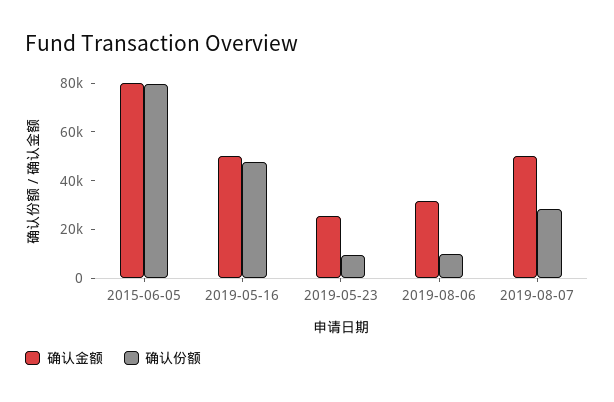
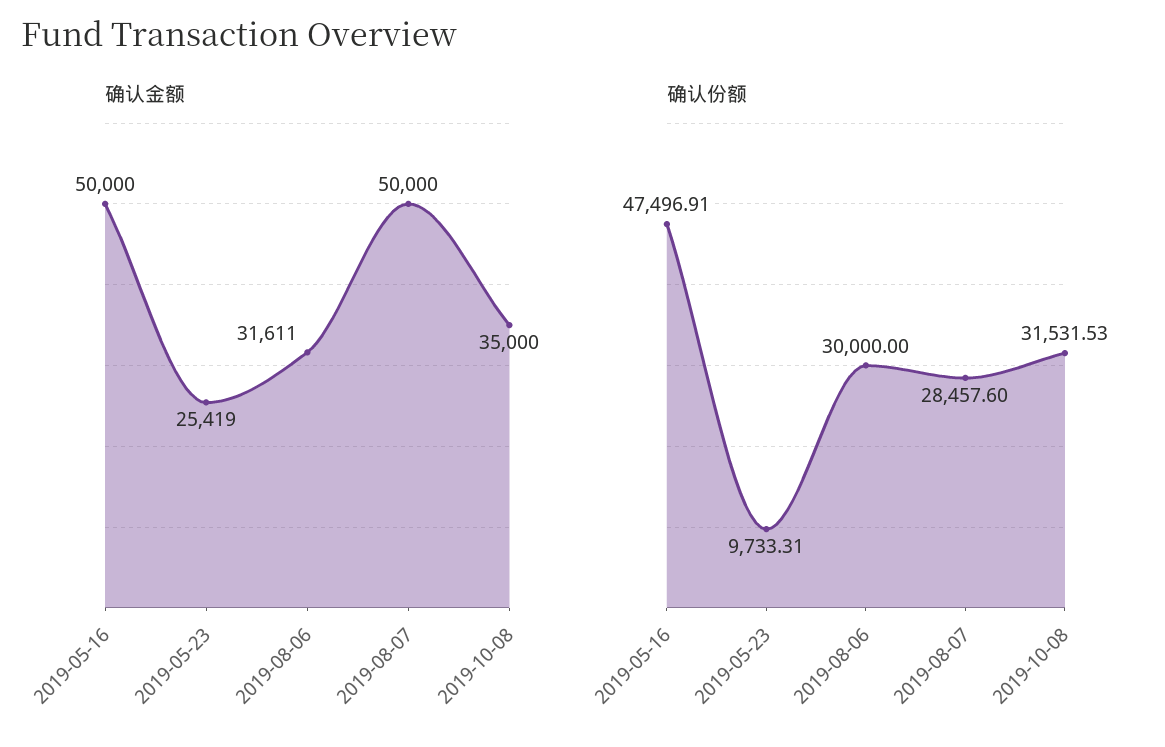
确认金额, 2015-06-05: 80000 -> none
确认份额, 2015-06-05: 80000 -> none
确认份额, 2019-08-06: 10000 -> 30000
确认金额, 2019-10-08: none -> 35000
确认份额, 2019-10-08: none -> 31531.53

